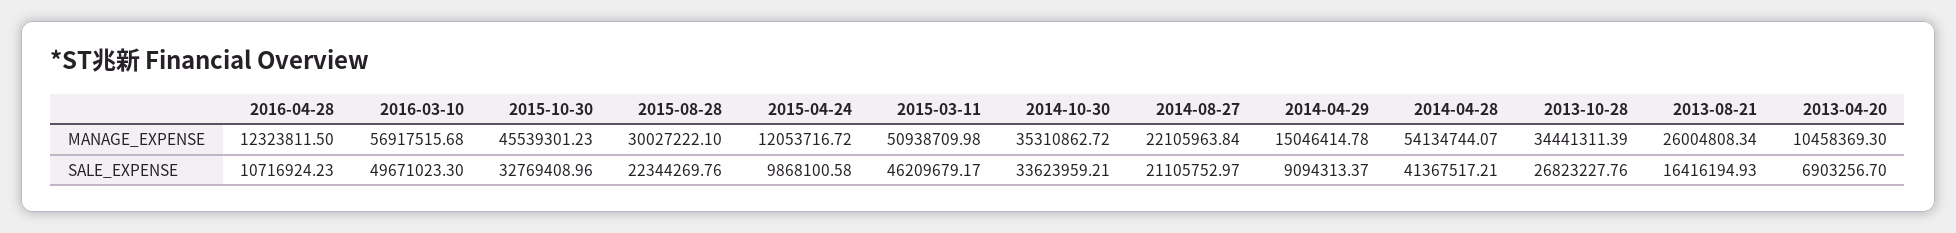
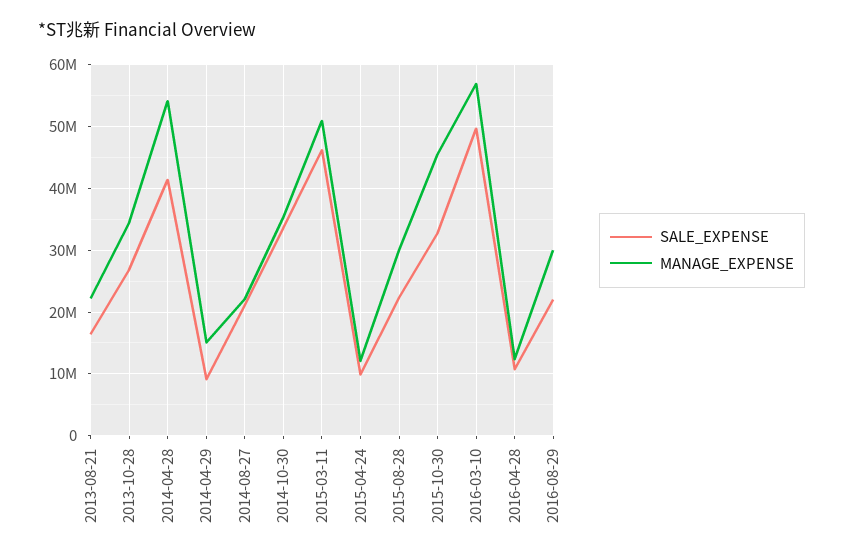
MANAGE_EXPENSE, 2013-08-21: 26004808.34 -> 22000000
MANAGE_EXPENSE, 2013-04-20: 10458369.3 -> none
SALE_EXPENSE, 2013-04-20: 6903256.7 -> none
SALE_EXPENSE, 2016-08-29: none -> 22000000
MANAGE_EXPENSE, 2016-08-29: none -> 30000000

